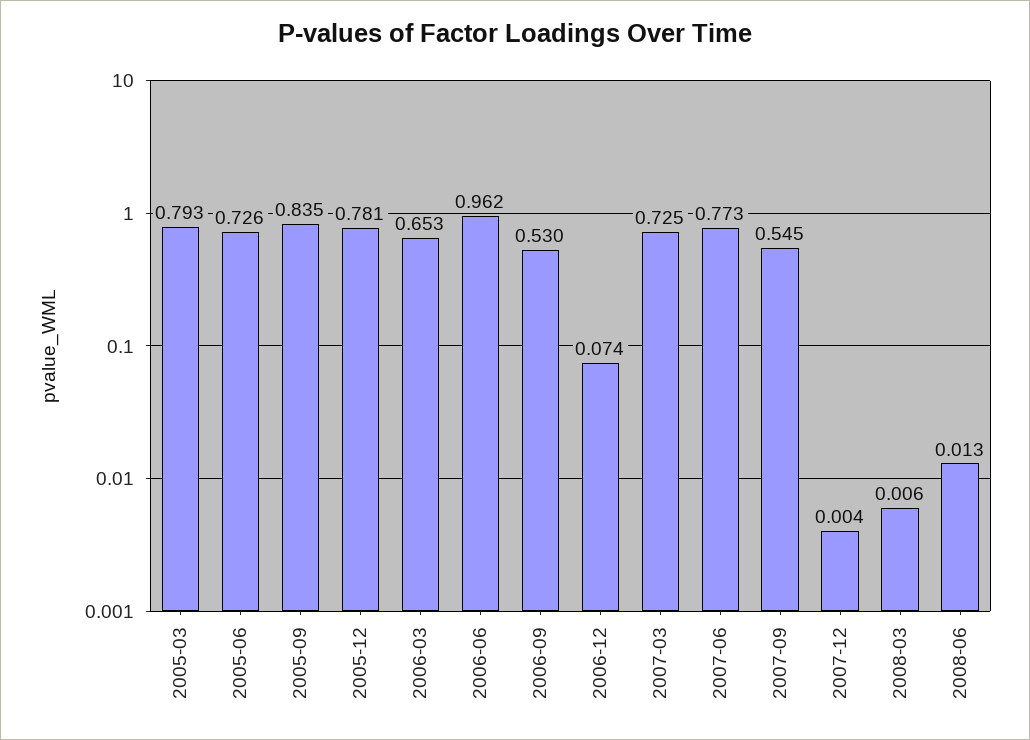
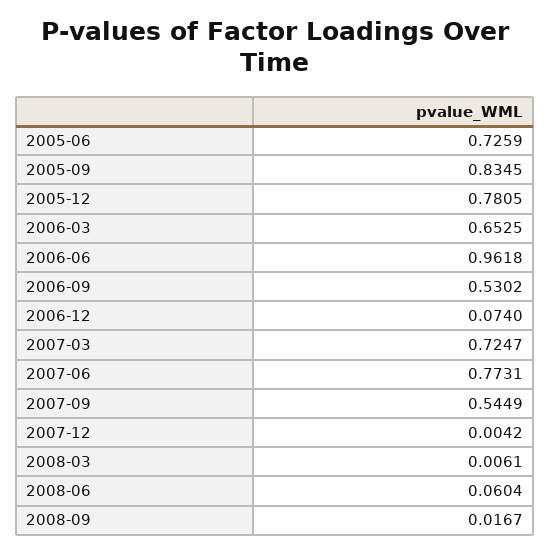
2005-03: 0.793 -> none
2008-06: 0.013 -> 0.0604
2008-09: none -> 0.0167

